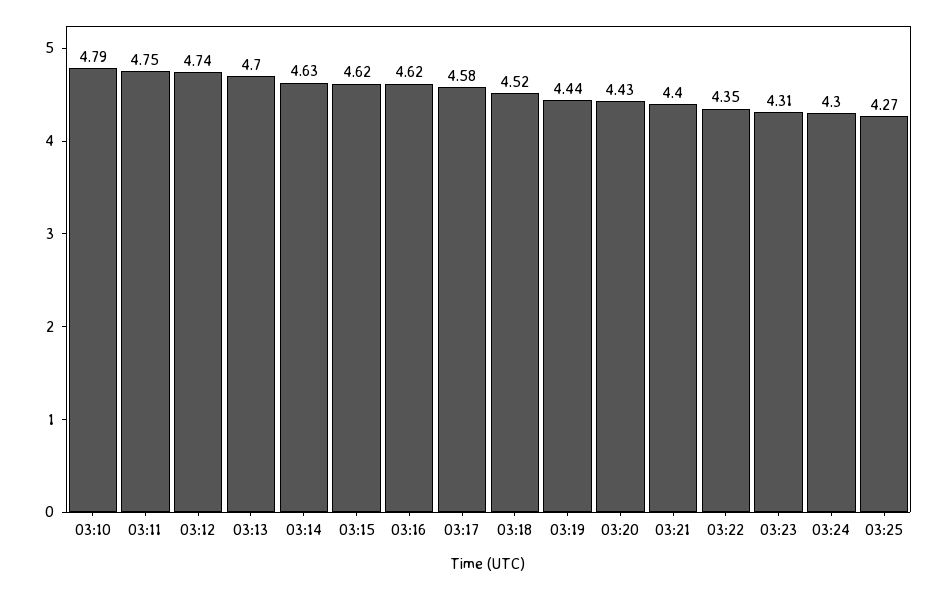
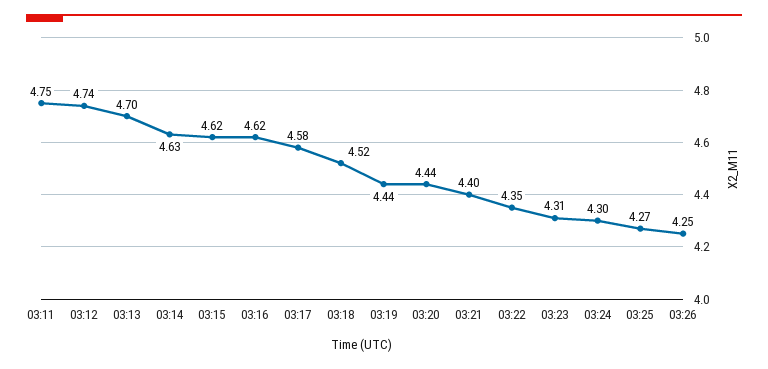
03:10: 4.79 -> none
03:20: 4.43 -> 4.44
03:26: none -> 4.25

